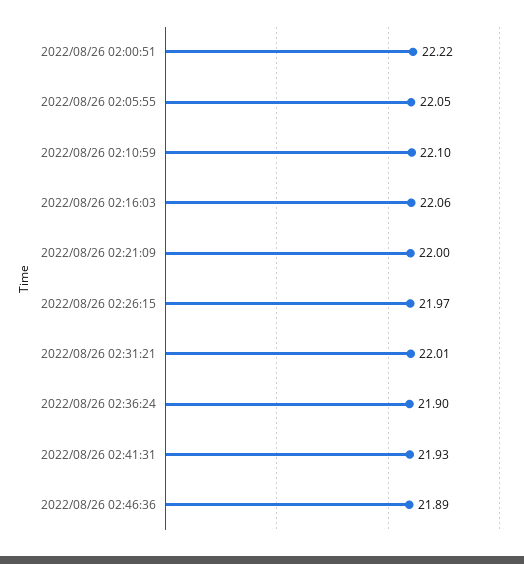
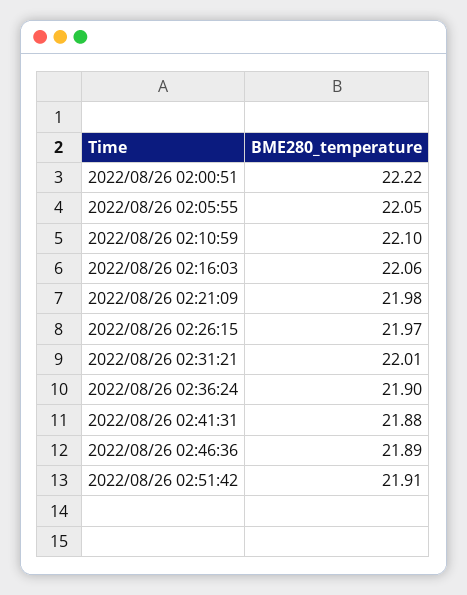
2022/08/26 02:21:09: 22 -> 21.98
2022/08/26 02:41:31: 21.93 -> 21.88
2022/08/26 02:51:42: none -> 21.91

